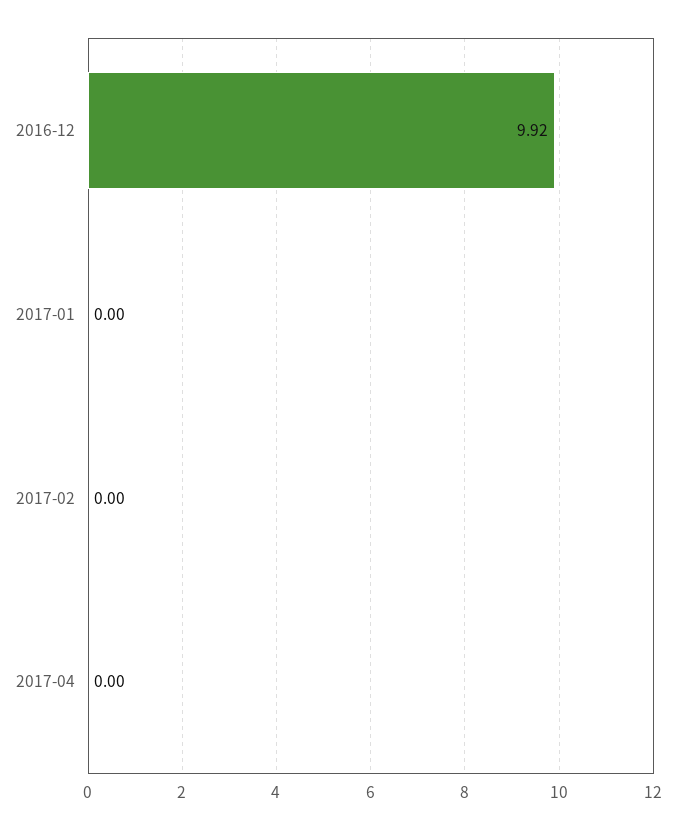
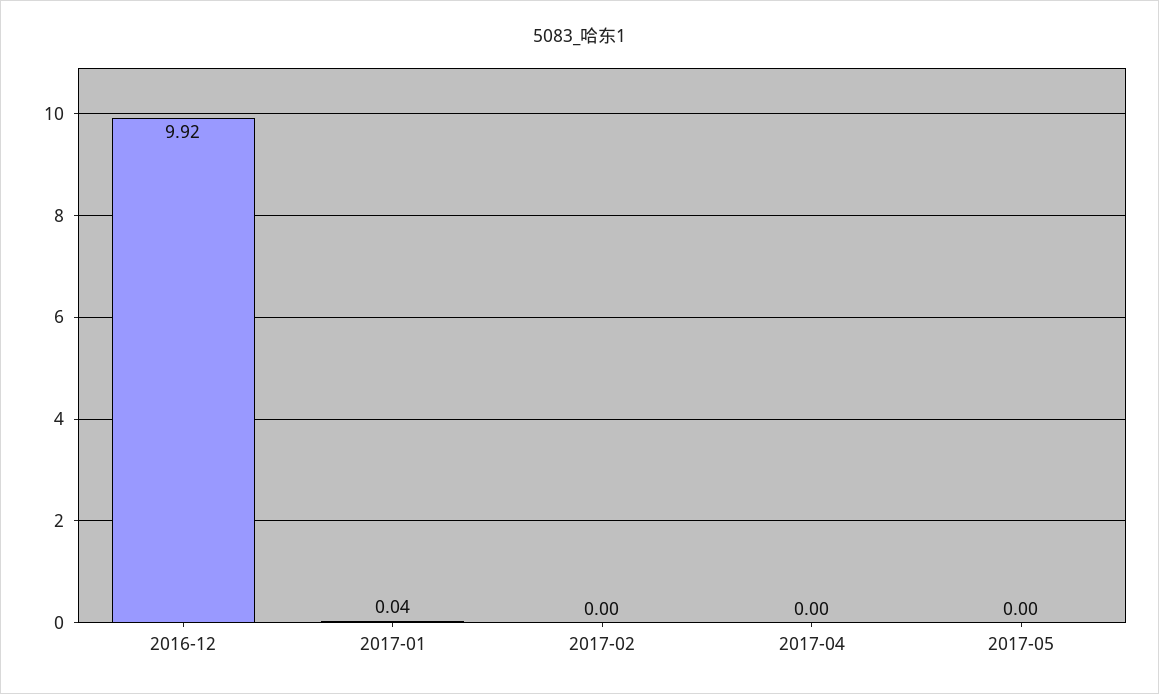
2017-01: 0 -> 0.04
2017-05: none -> 0

